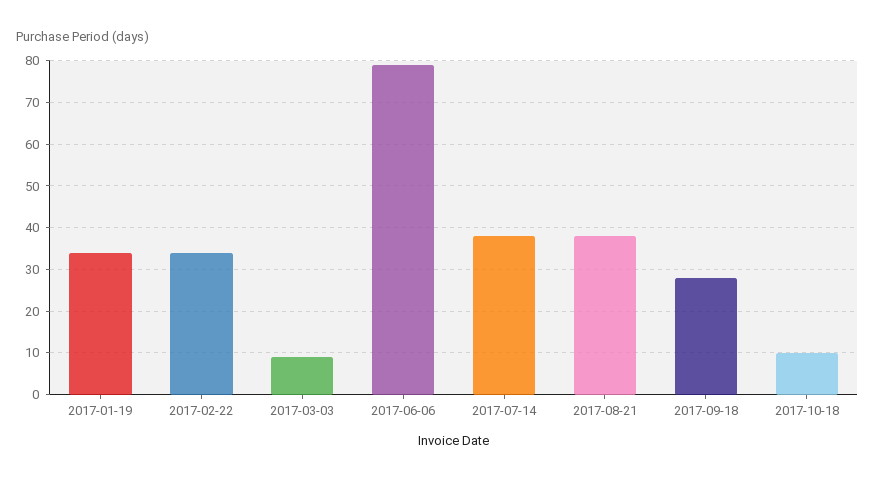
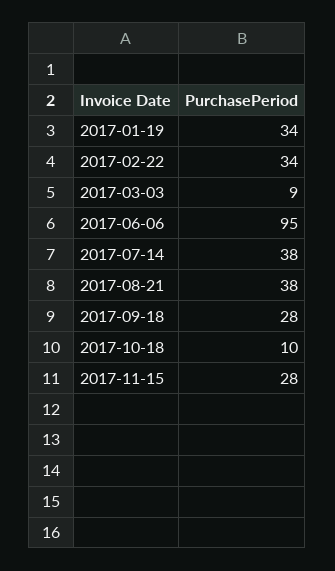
2017-06-06: 80 -> 95
2017-11-15: none -> 28

